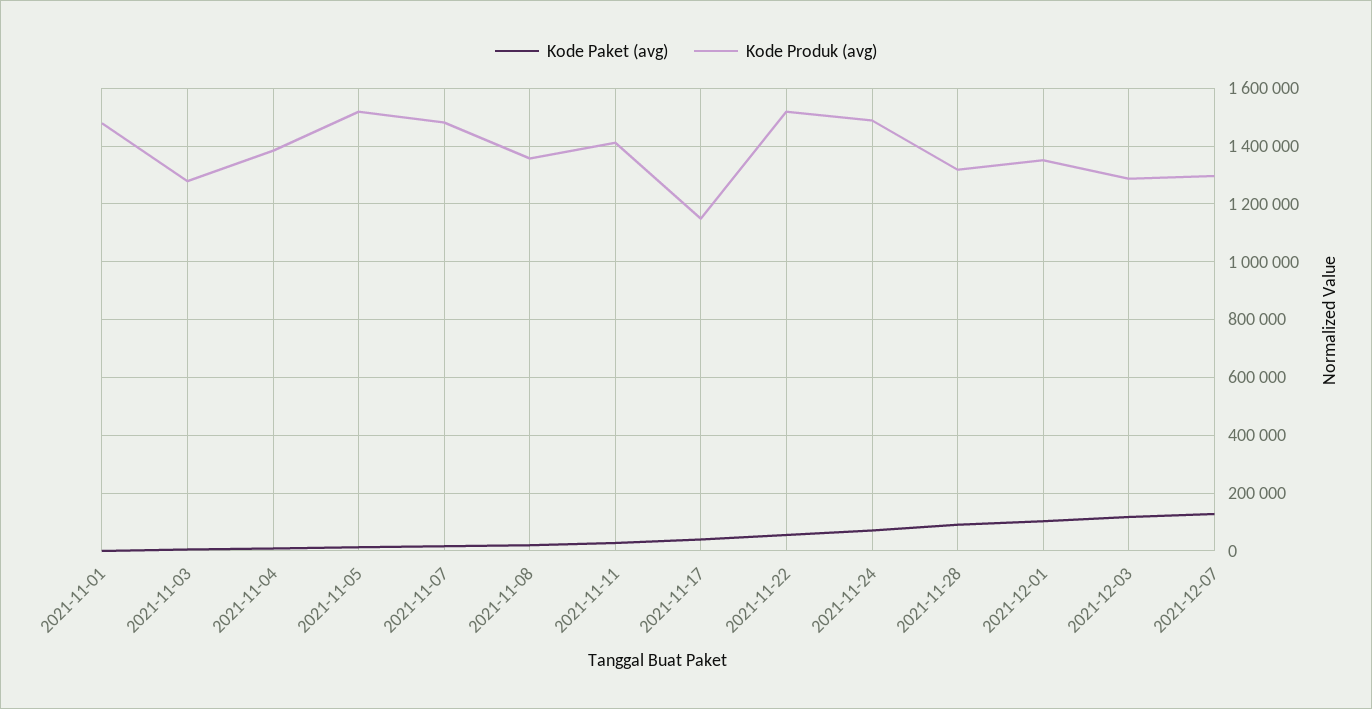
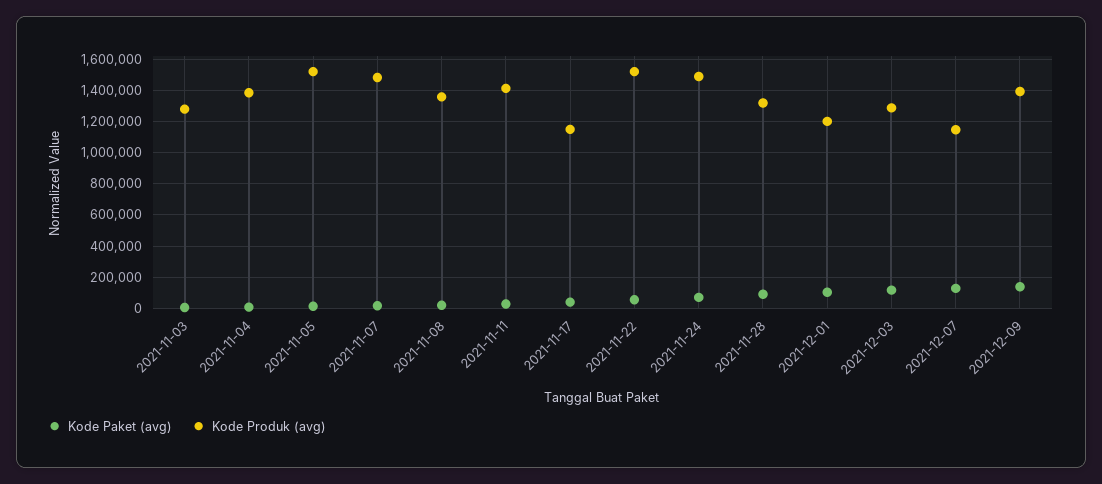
Kode Paket (avg), 2021-11-01: 0 -> none
Kode Produk (avg), 2021-11-01: 1475000 -> none
Kode Produk (avg), 2021-12-01: 1350000 -> 1200000
Kode Produk (avg), 2021-12-07: 1300000 -> 1150000
Kode Paket (avg), 2021-12-09: none -> 150000
Kode Produk (avg), 2021-12-09: none -> 1400000

